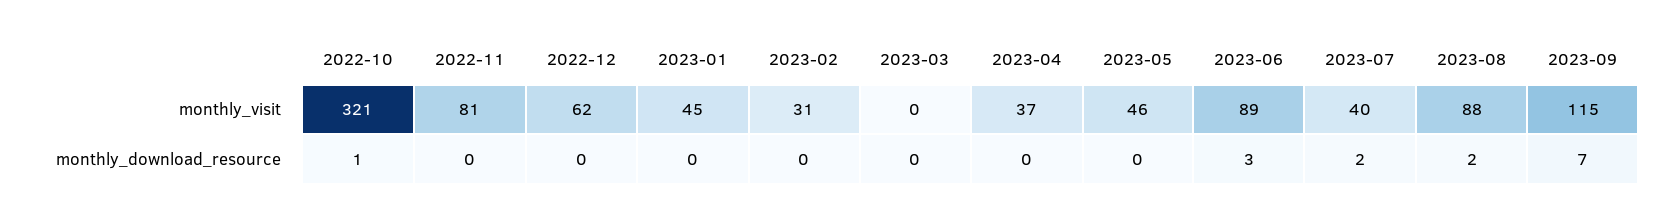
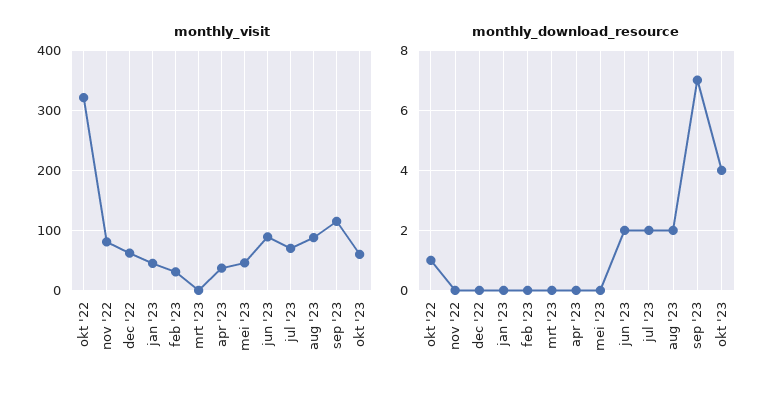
monthly_visit, 2023-07: 40 -> 70
monthly_download_resource, 2023-06: 3 -> 2
monthly_visit, okt '23: none -> 60
monthly_download_resource, okt '23: none -> 4

